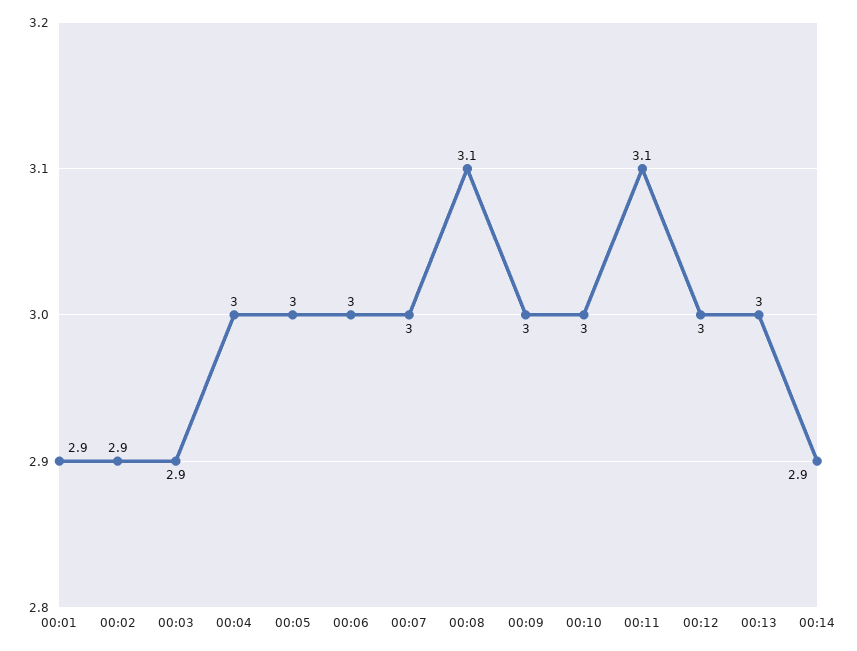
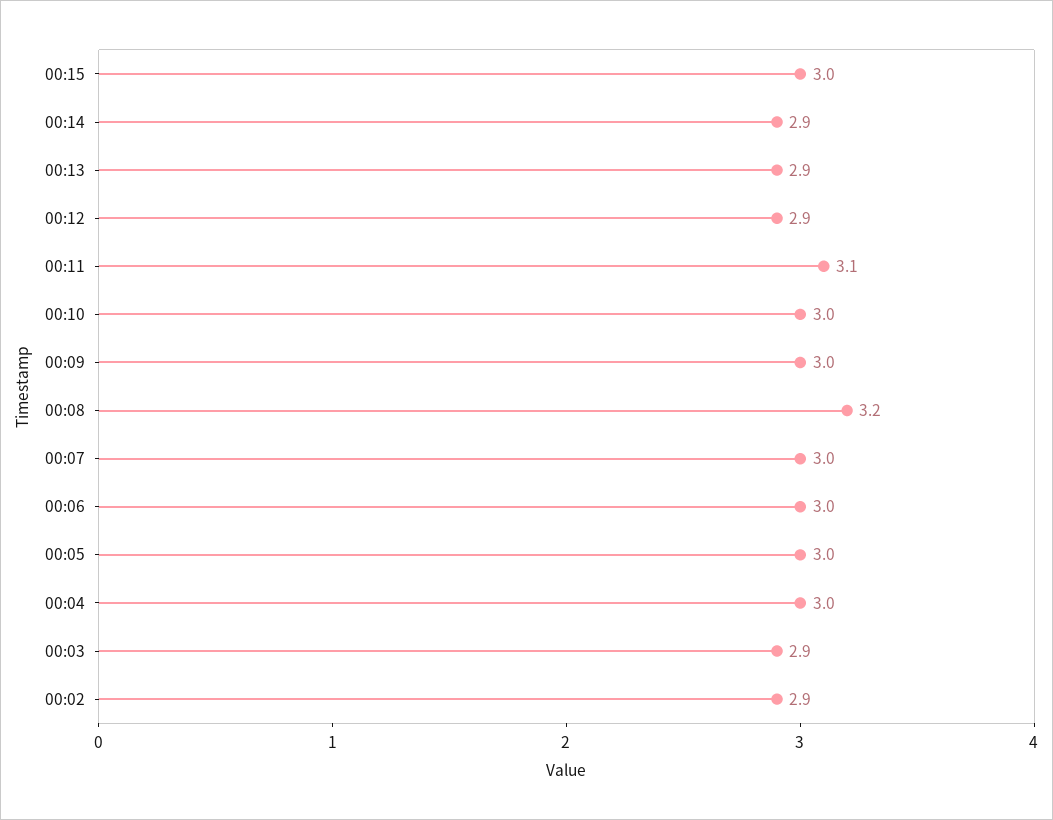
00:01: 2.9 -> none
00:08: 3.1 -> 3.2
00:12: 3 -> 2.9
00:13: 3 -> 2.9
00:15: none -> 3

